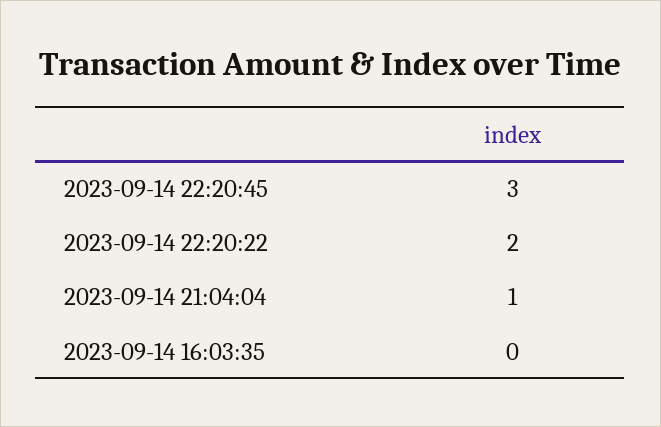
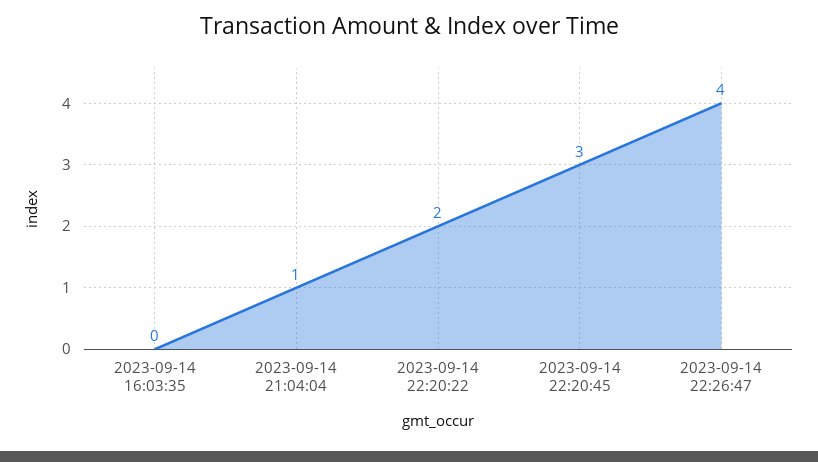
2023-09-14 22:26:47: none -> 4

